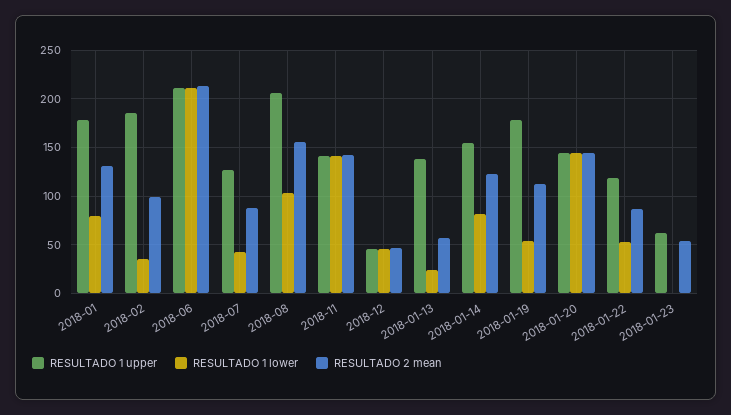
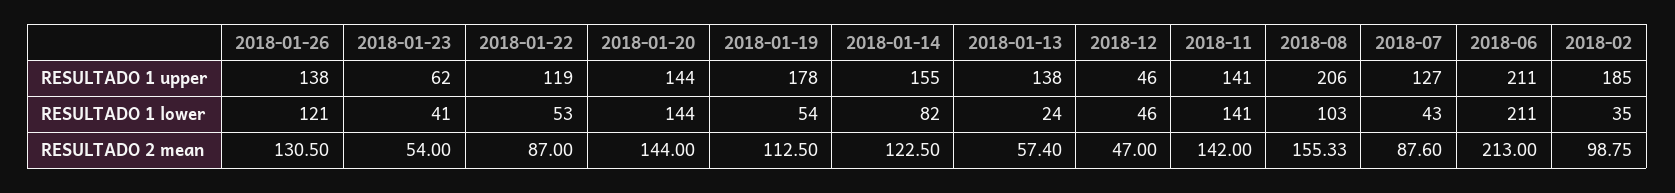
RESULTADO 1 upper, 2018-01: 180 -> none
RESULTADO 1 lower, 2018-01: 80 -> none
RESULTADO 2 mean, 2018-01: 130 -> none
RESULTADO 1 lower, 2018-01-23: 0 -> 41
RESULTADO 1 upper, 2018-01-26: none -> 138
RESULTADO 1 lower, 2018-01-26: none -> 121
RESULTADO 2 mean, 2018-01-26: none -> 130.5

